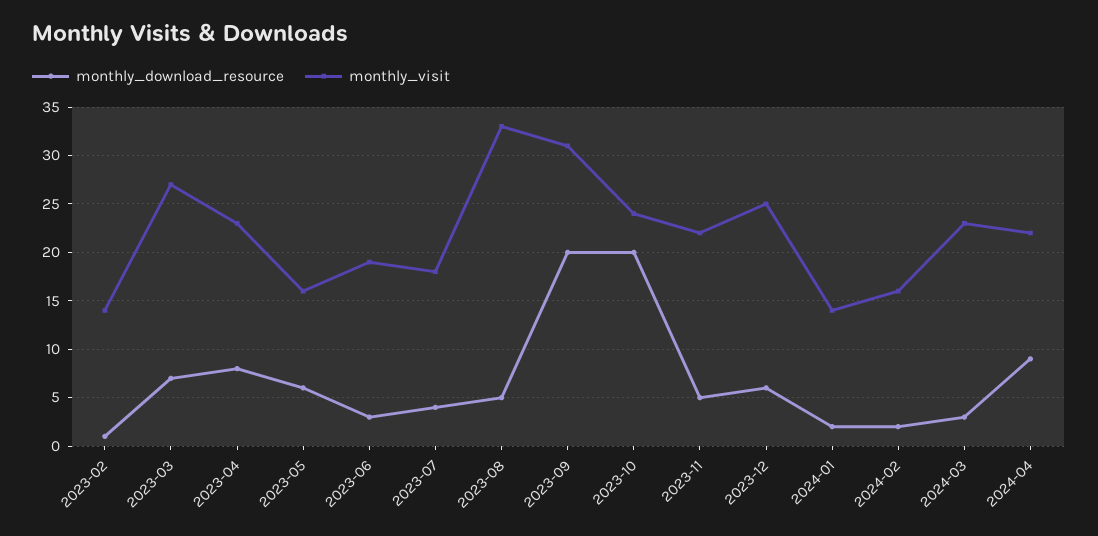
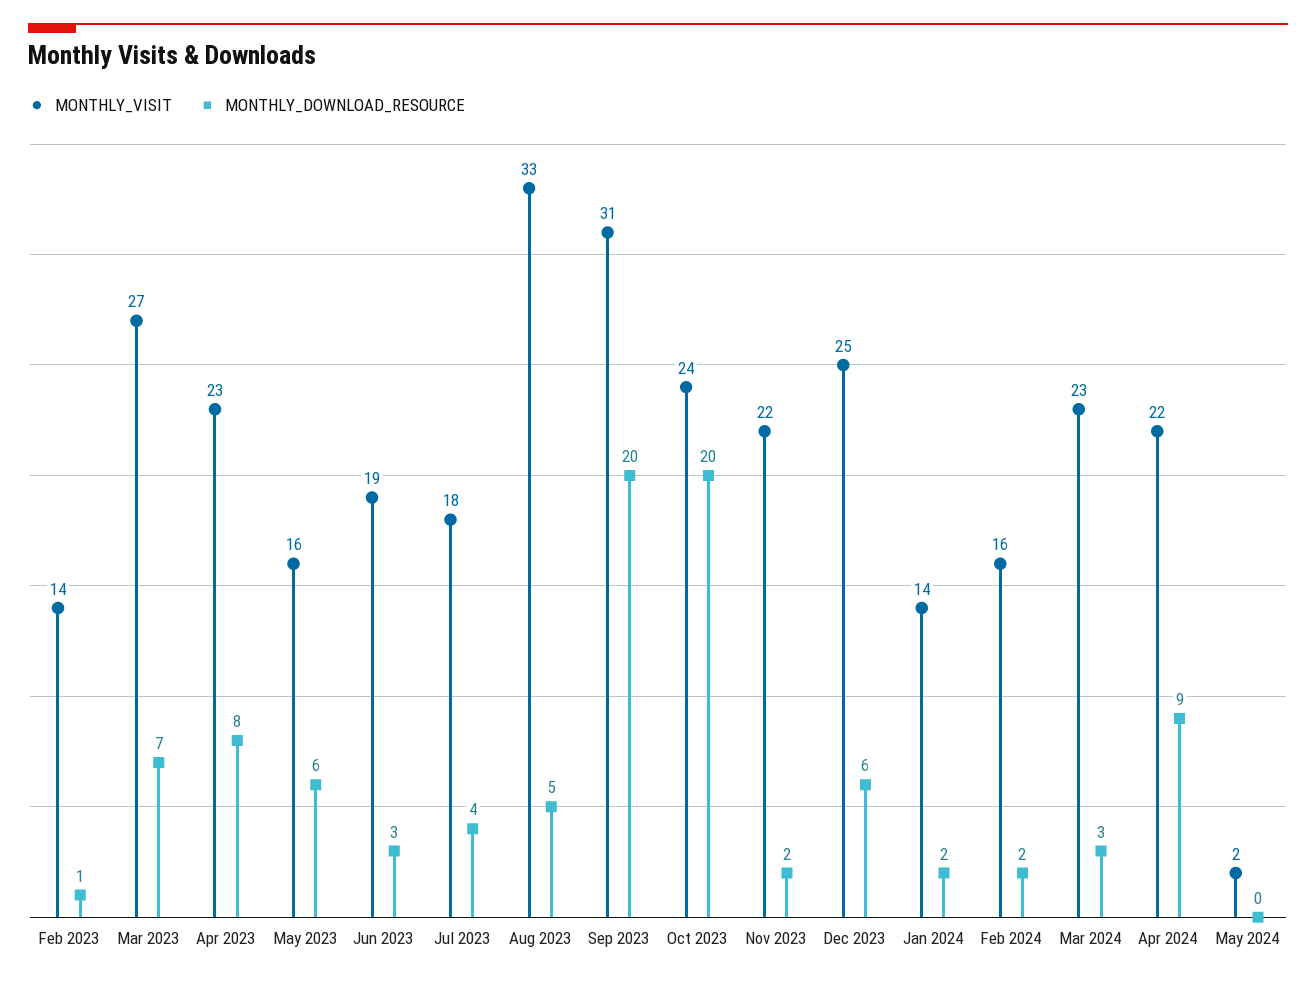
monthly_download_resource, 2023-11: 5 -> 2
monthly_visit, May 2024: none -> 2
monthly_download_resource, May 2024: none -> 0

